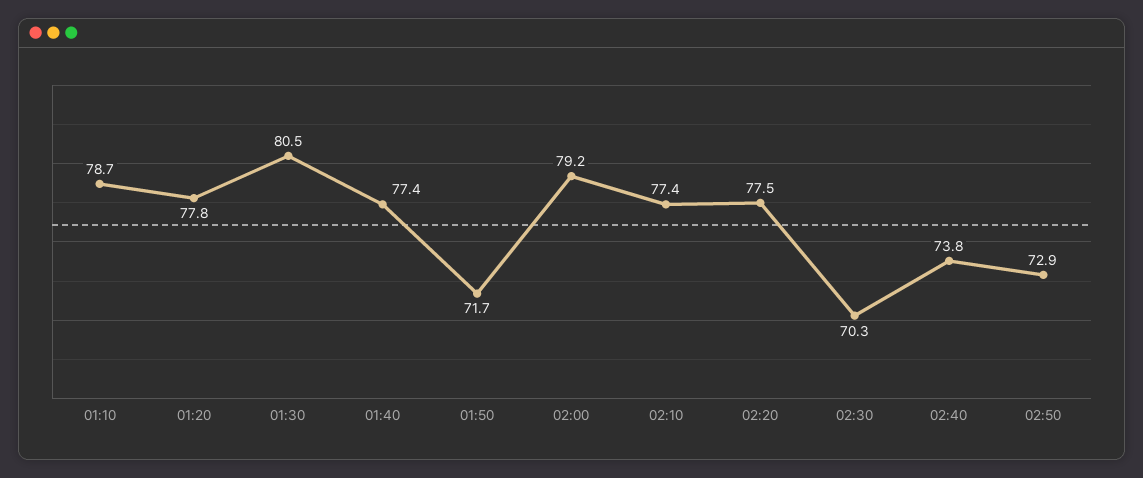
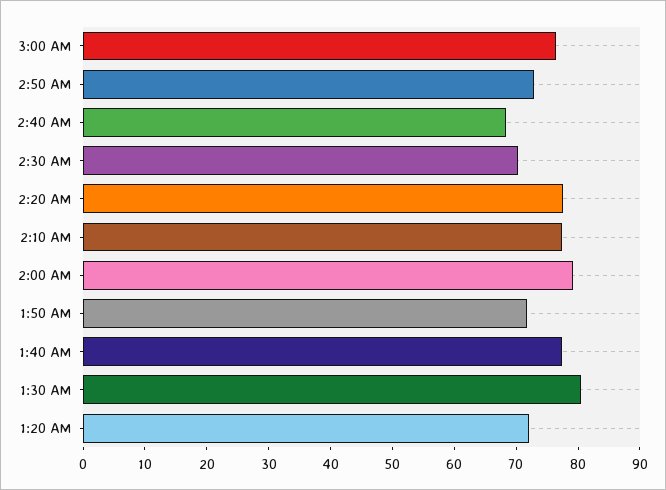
01:10: 78.7 -> none
01:20: 77.8 -> 72
02:40: 73.8 -> 68
3:00 AM: none -> 76

